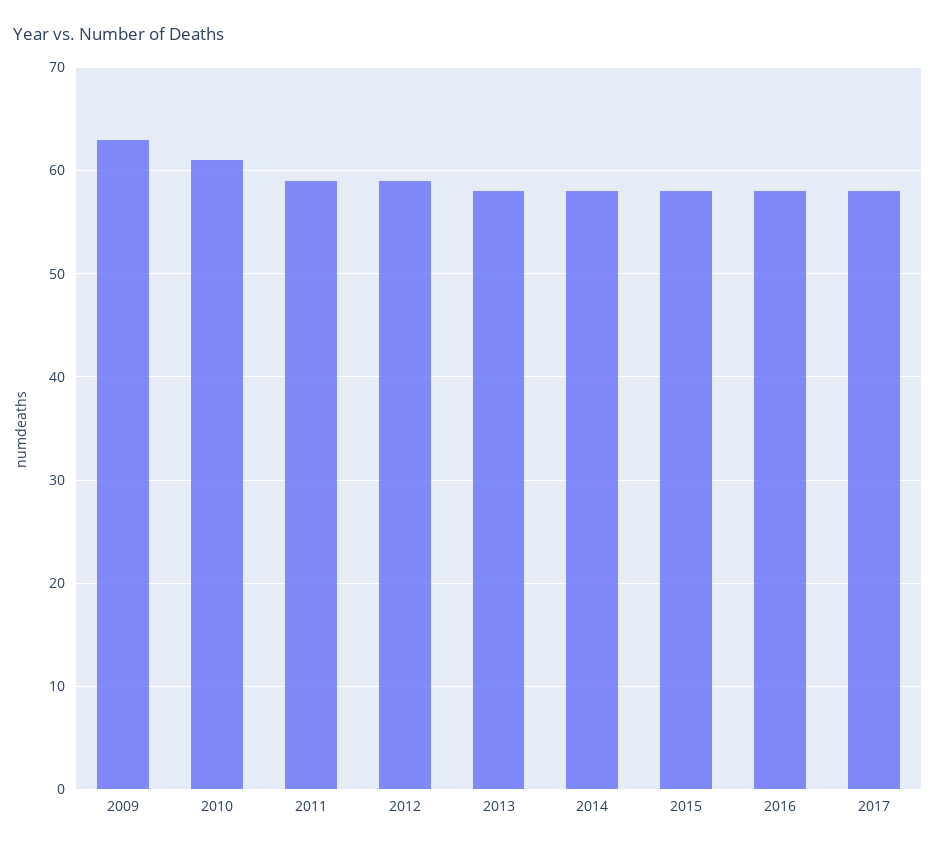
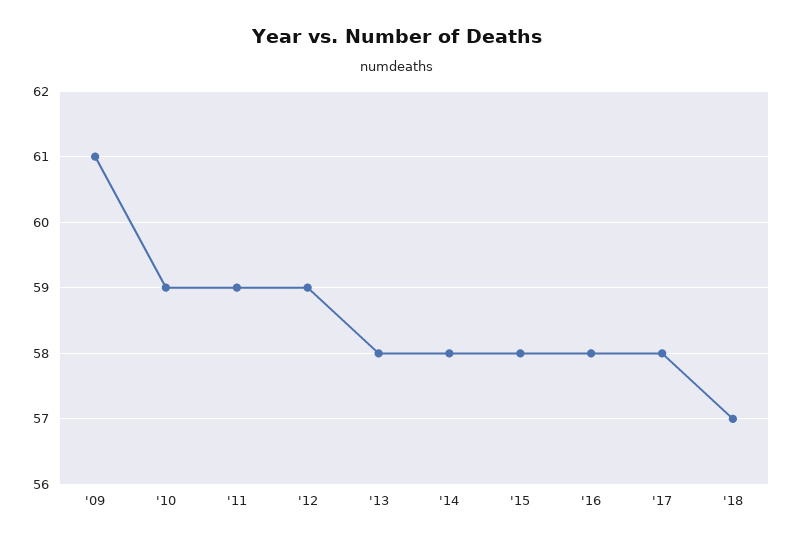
2009: 63 -> 61
2010: 61 -> 59
'18: none -> 57

